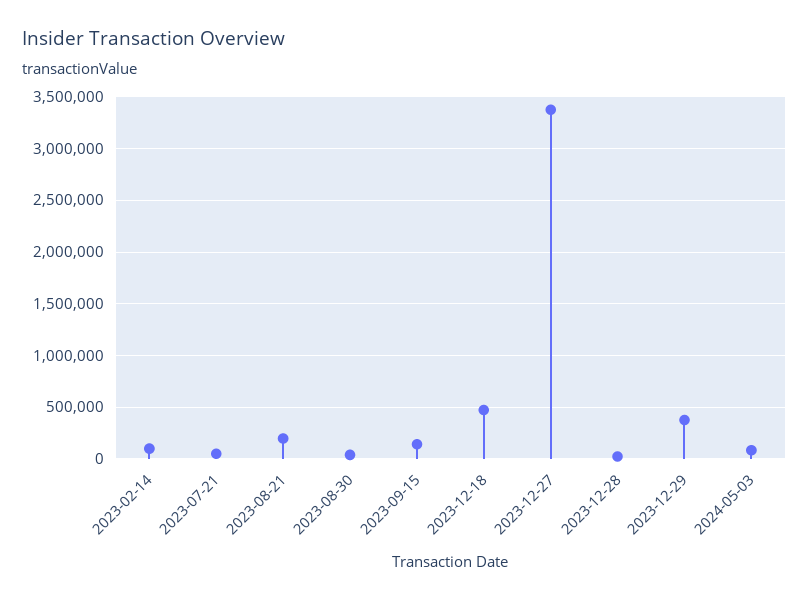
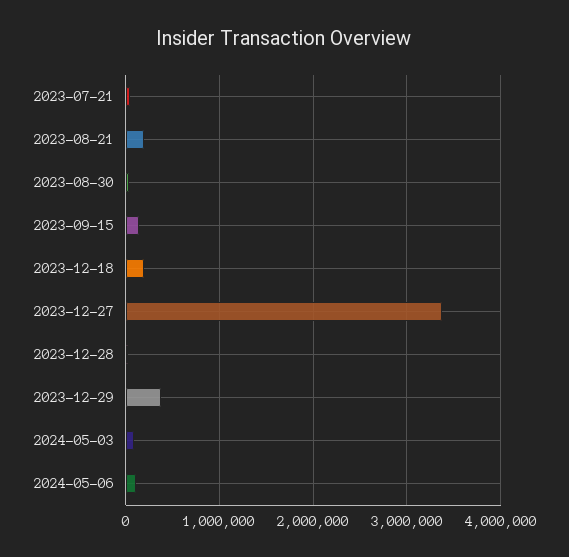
2023-02-14: 100000 -> none
2023-12-18: 500000 -> 200000
2024-05-06: none -> 100000

